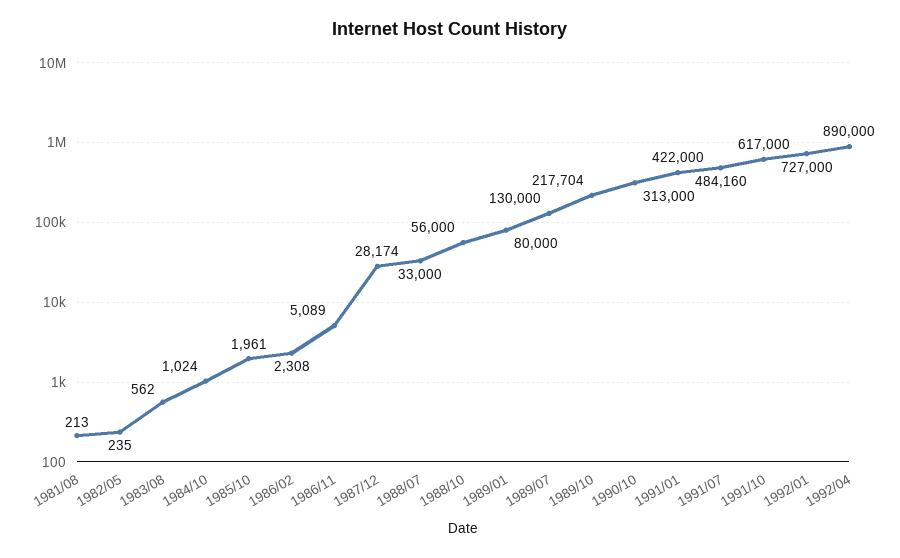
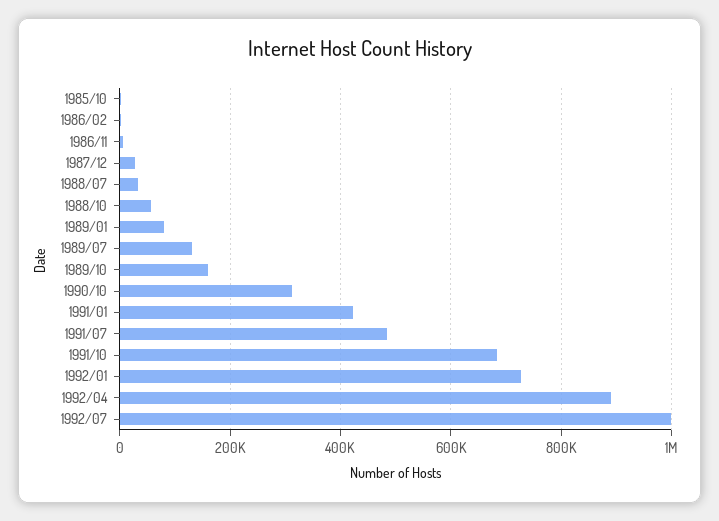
1981/08: 213 -> none
1982/05: 235 -> none
1983/08: 562 -> none
1984/10: 1024 -> none
1989/10: 217704 -> 160000
1991/10: 617000 -> 680000
1992/07: none -> 1000000

